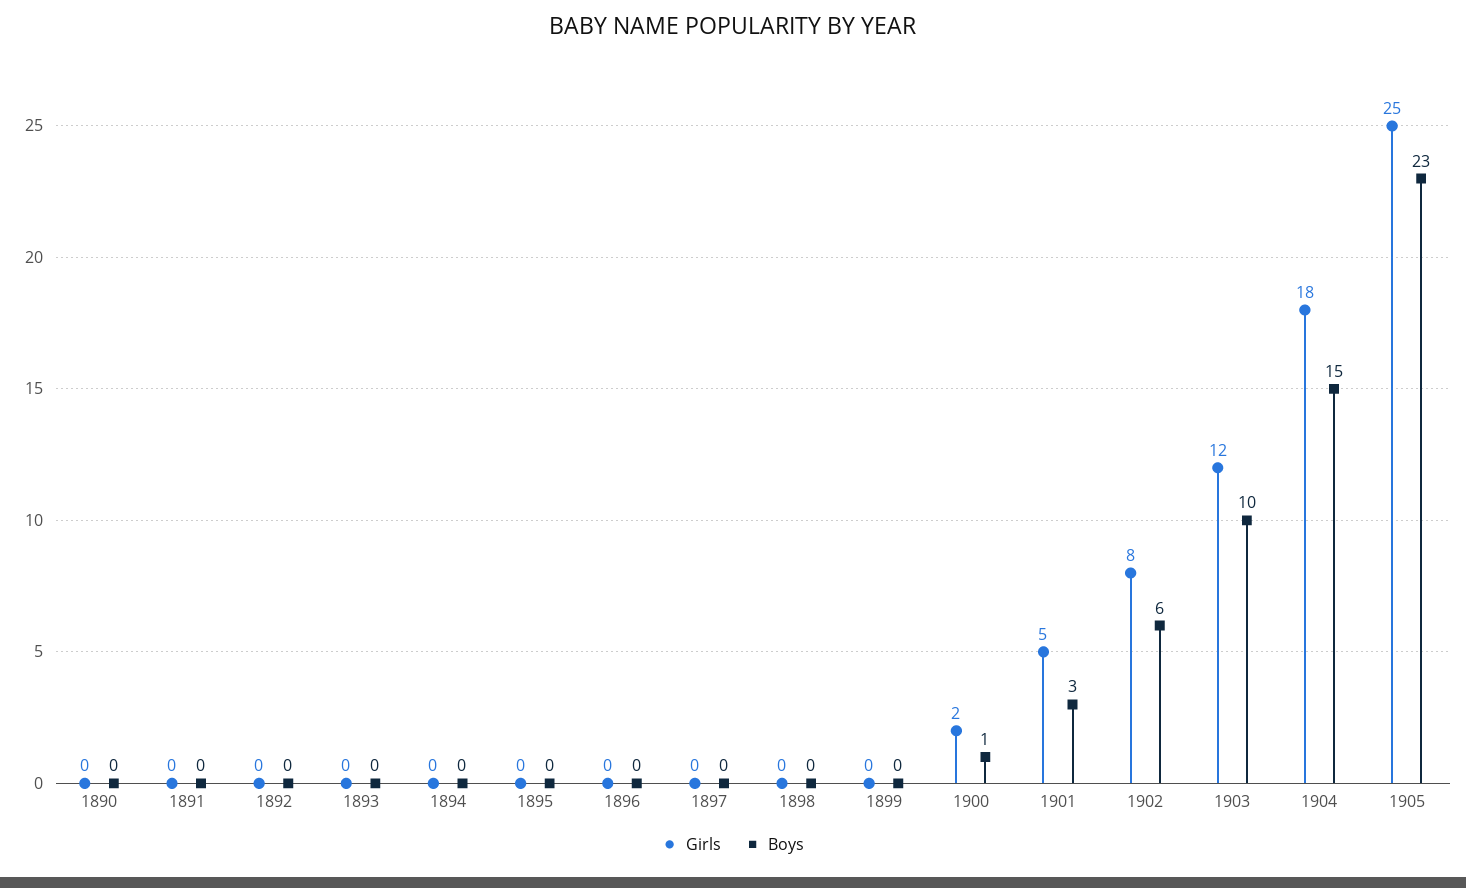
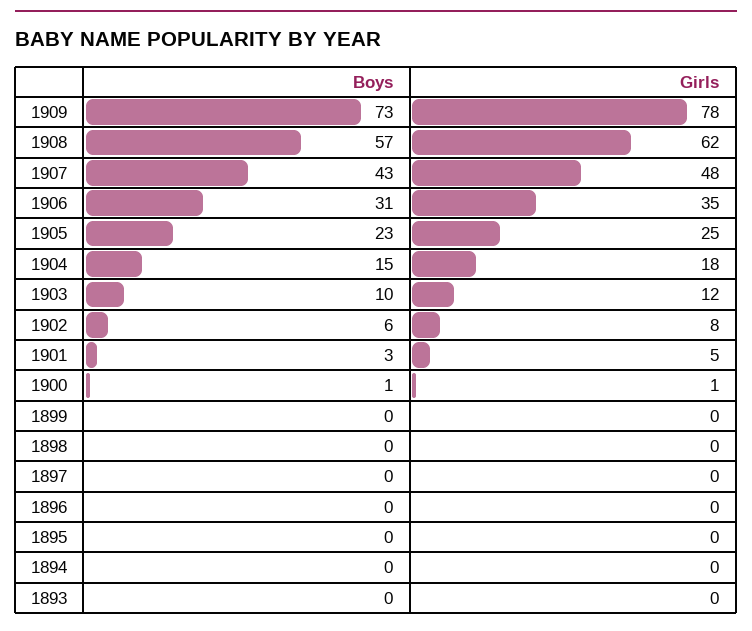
Girls, 1890: 0 -> none
Boys, 1890: 0 -> none
Girls, 1891: 0 -> none
Boys, 1891: 0 -> none
Girls, 1892: 0 -> none
Boys, 1892: 0 -> none
Girls, 1900: 2 -> 1
Boys, 1909: none -> 73
Girls, 1909: none -> 78
Boys, 1908: none -> 57
Girls, 1908: none -> 62
Boys, 1907: none -> 43
Girls, 1907: none -> 48
Boys, 1906: none -> 31
Girls, 1906: none -> 35

